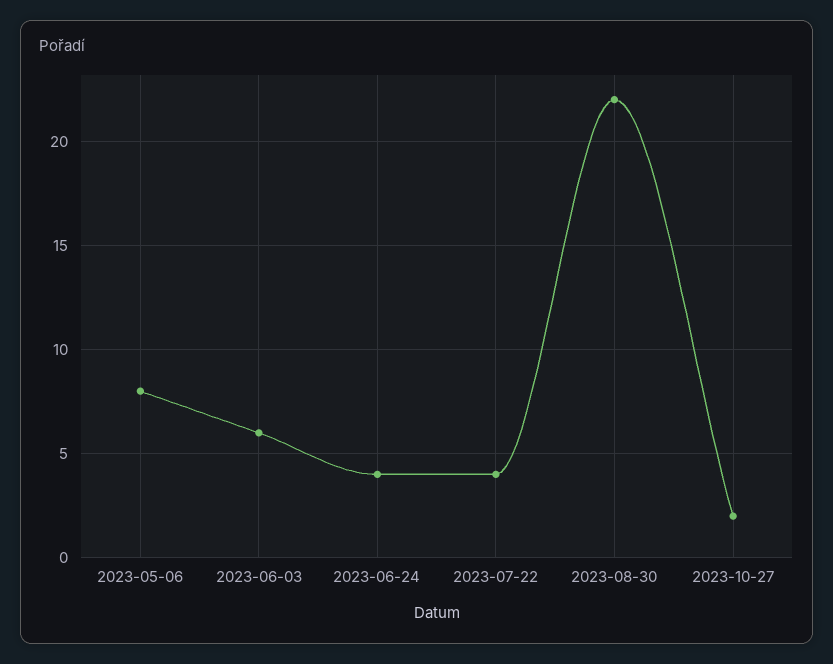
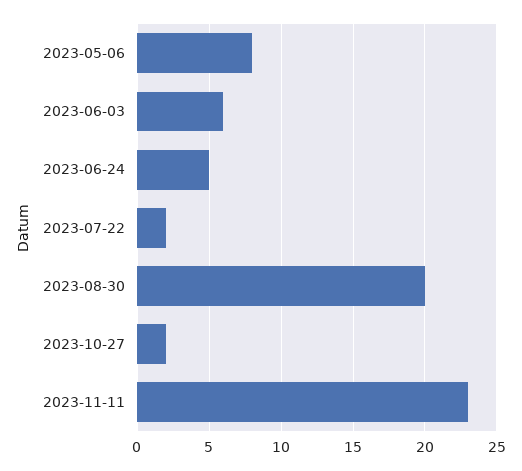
2023-06-24: 4 -> 5
2023-07-22: 4 -> 2
2023-08-30: 22 -> 20
2023-11-11: none -> 23

